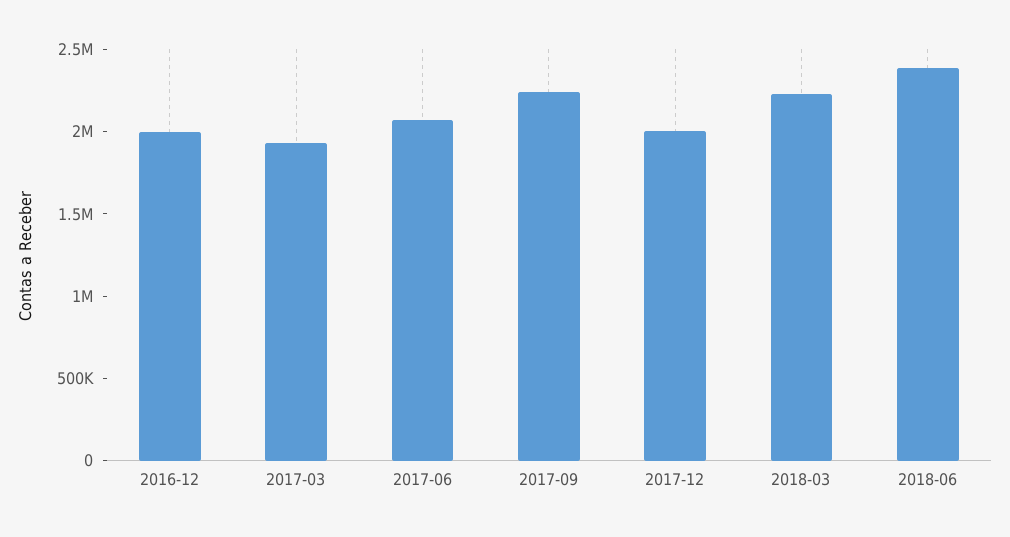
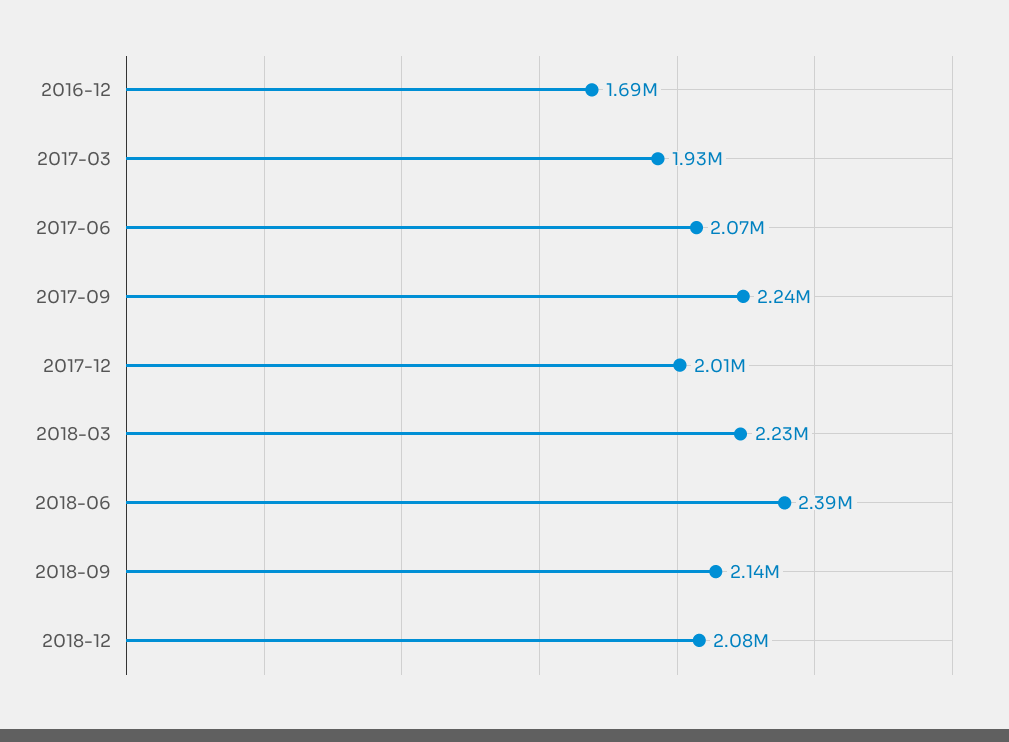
2016-12: 2000000 -> 1690000
2018-09: none -> 2140000
2018-12: none -> 2080000

